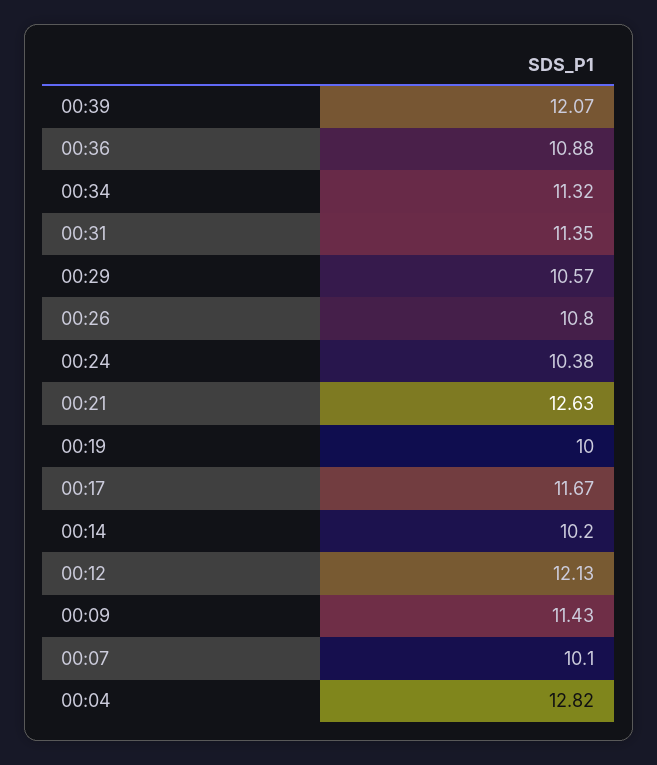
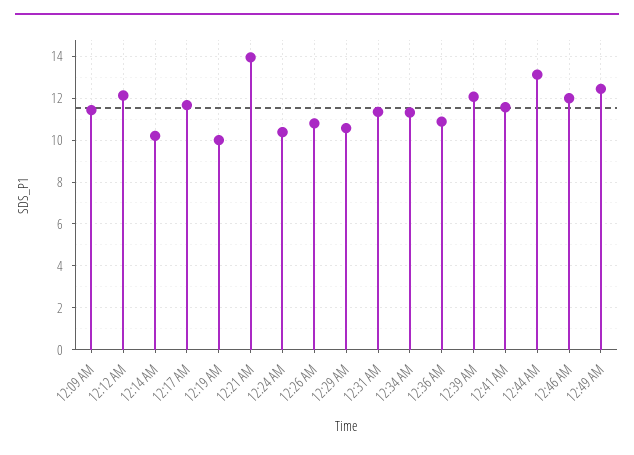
00:21: 12.63 -> 14
00:07: 10.1 -> none
00:04: 12.82 -> none
12:41 AM: none -> 11.5
12:44 AM: none -> 13
12:46 AM: none -> 12
12:49 AM: none -> 12.5

